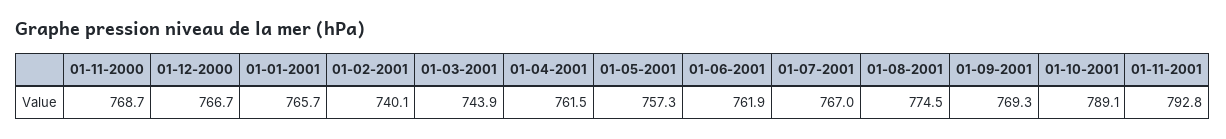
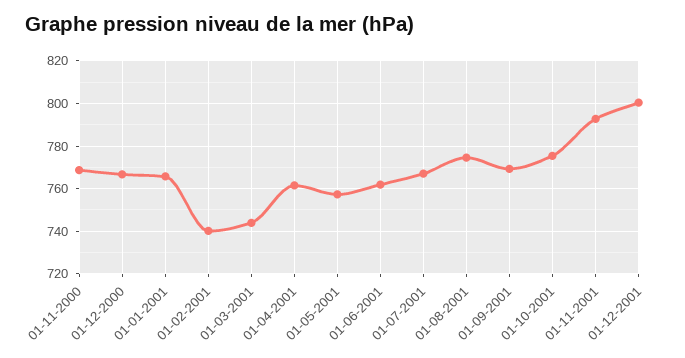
01-10-2001: 789.1 -> 775
01-12-2001: none -> 800

